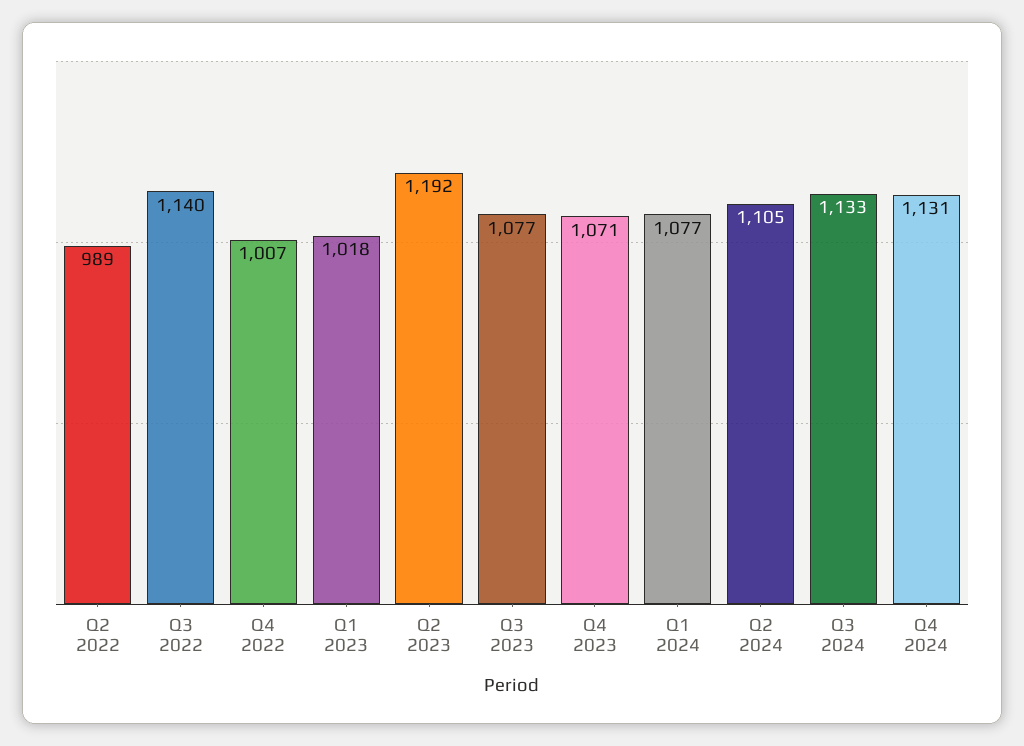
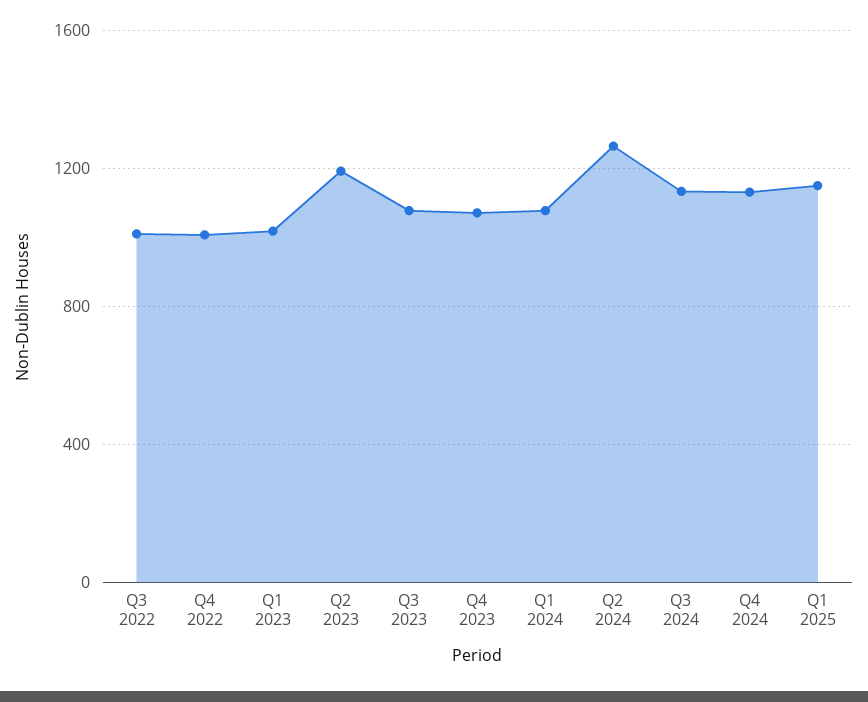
Q2 2022: 989 -> none
Q3 2022: 1140 -> 1000
Q2 2024: 1105 -> 1250
Q1 2025: none -> 1150

